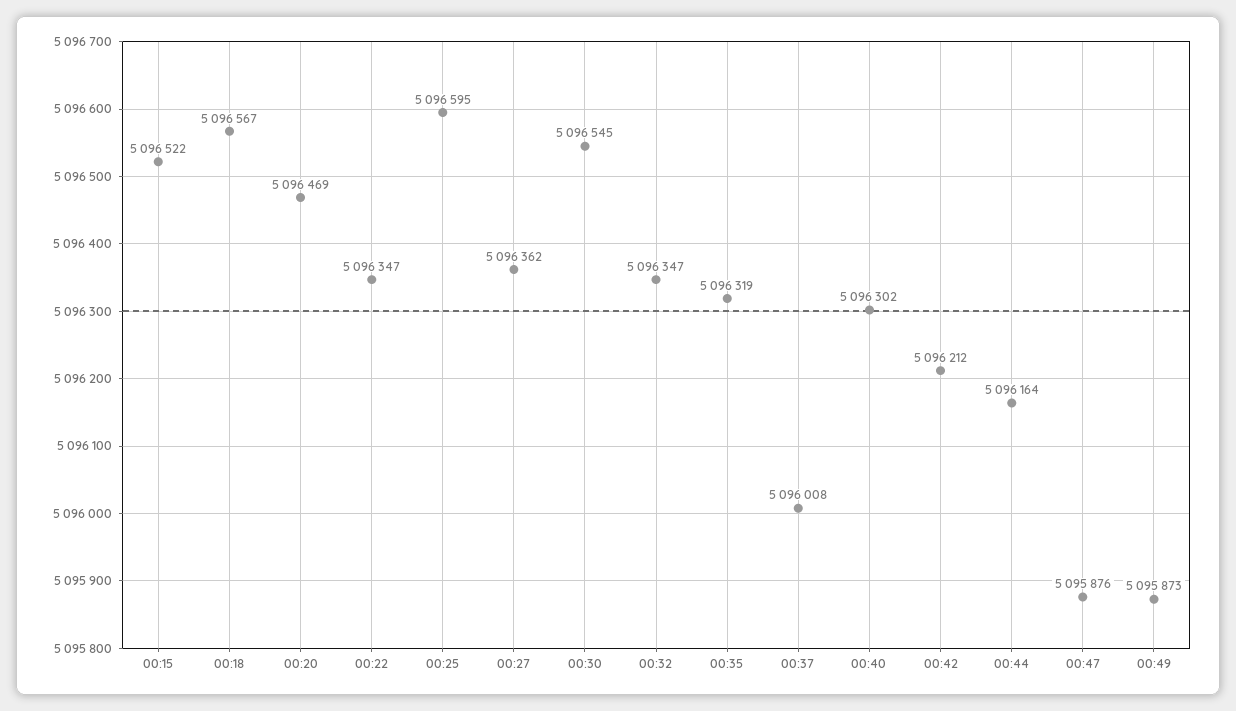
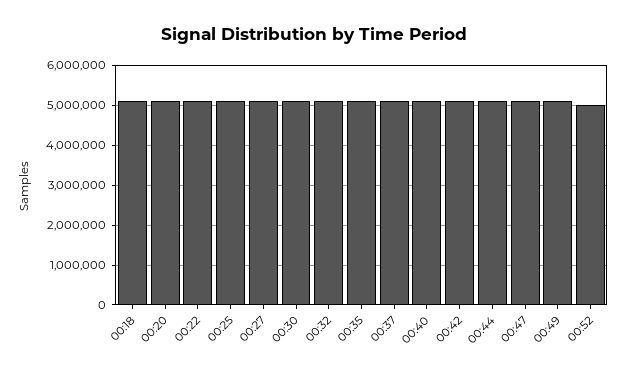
00:15: 5096522 -> none
00:52: none -> 5000000

